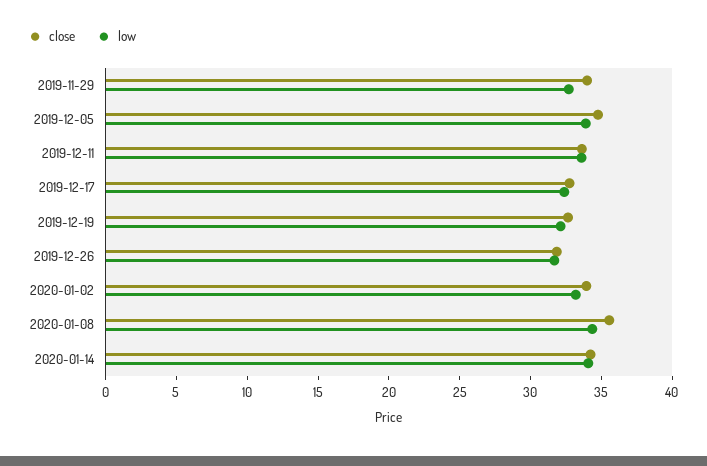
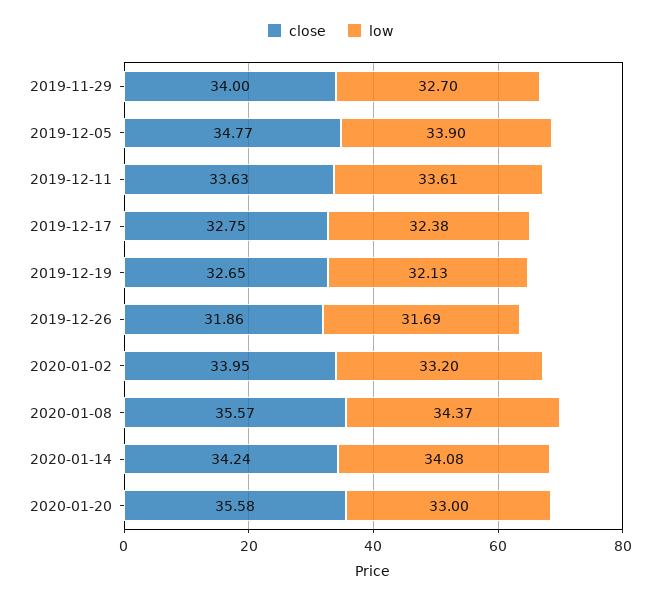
close, 2020-01-20: none -> 35.58
low, 2020-01-20: none -> 33

